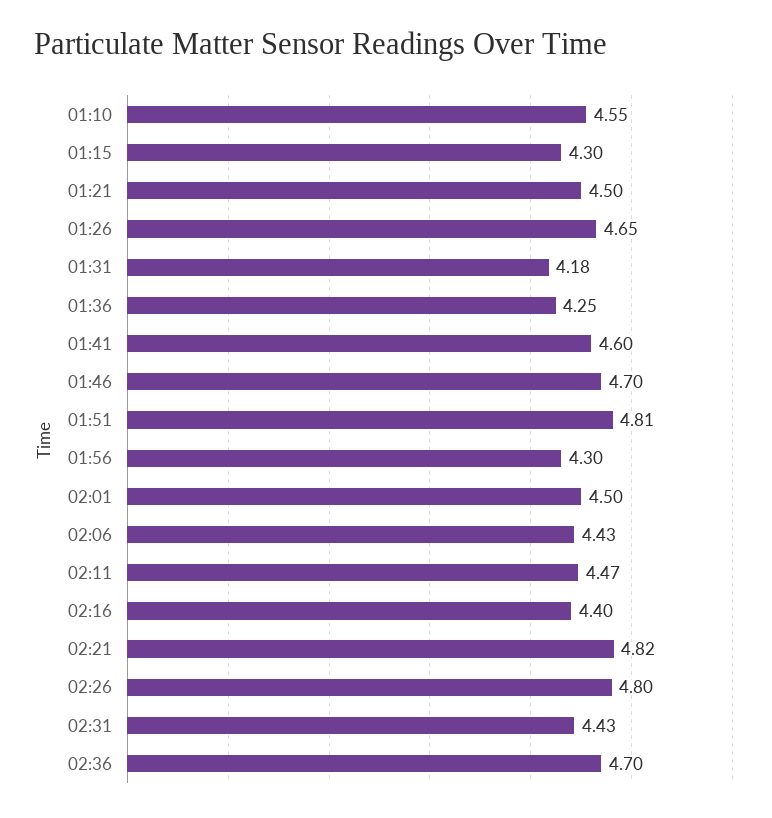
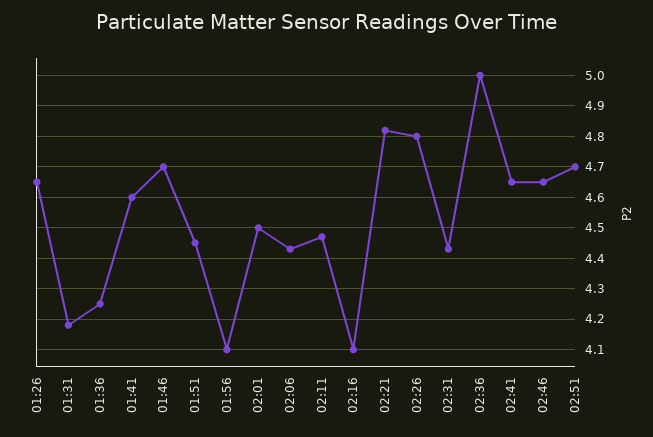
01:10: 4.55 -> none
01:15: 4.3 -> none
01:21: 4.5 -> none
01:51: 4.81 -> 4.45
01:56: 4.3 -> 4.1
02:16: 4.4 -> 4.1
02:36: 4.7 -> 5
02:41: none -> 4.65
02:46: none -> 4.65
02:51: none -> 4.7

